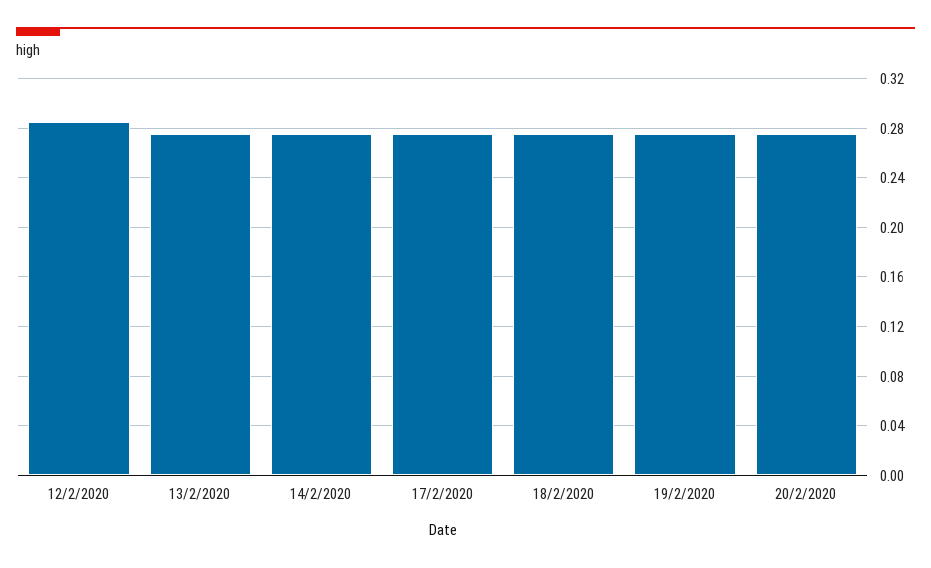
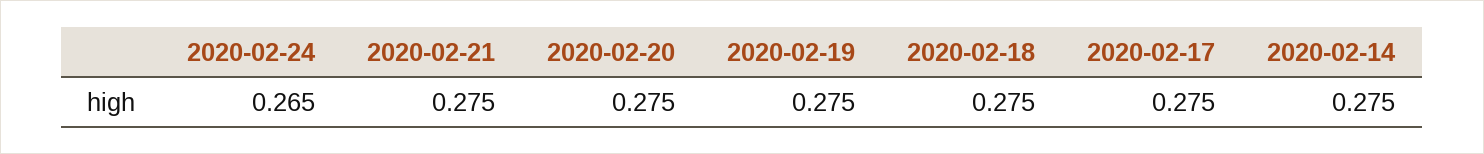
12/2/2020: 0.285 -> none
13/2/2020: 0.275 -> none
2020-02-24: none -> 0.265
2020-02-21: none -> 0.275

